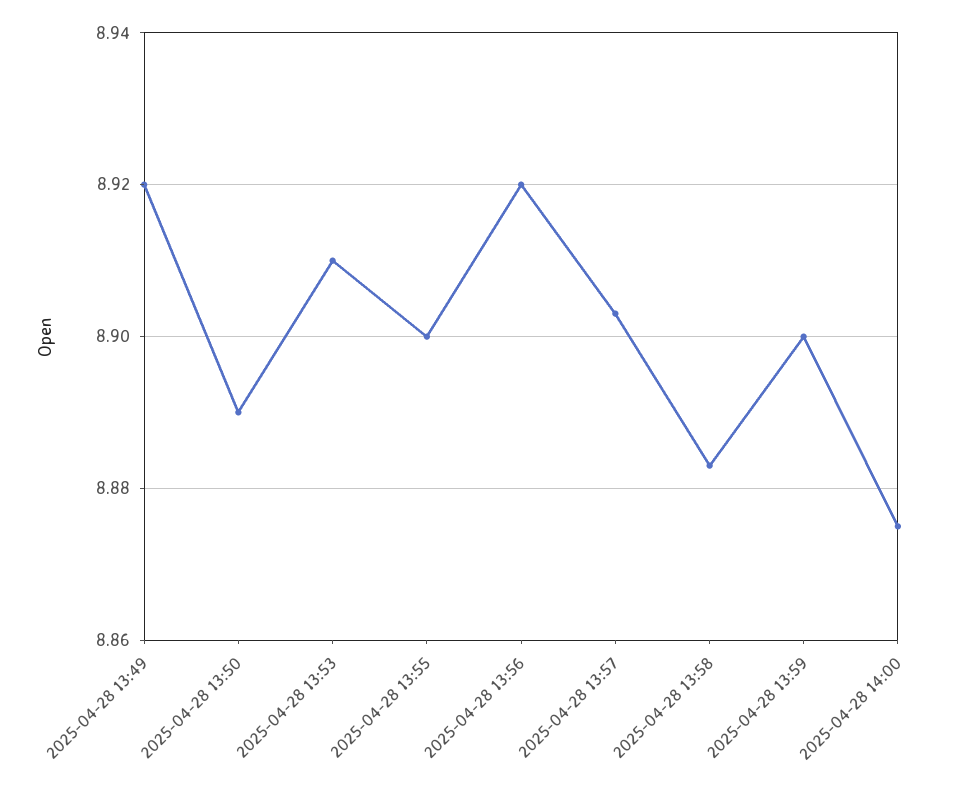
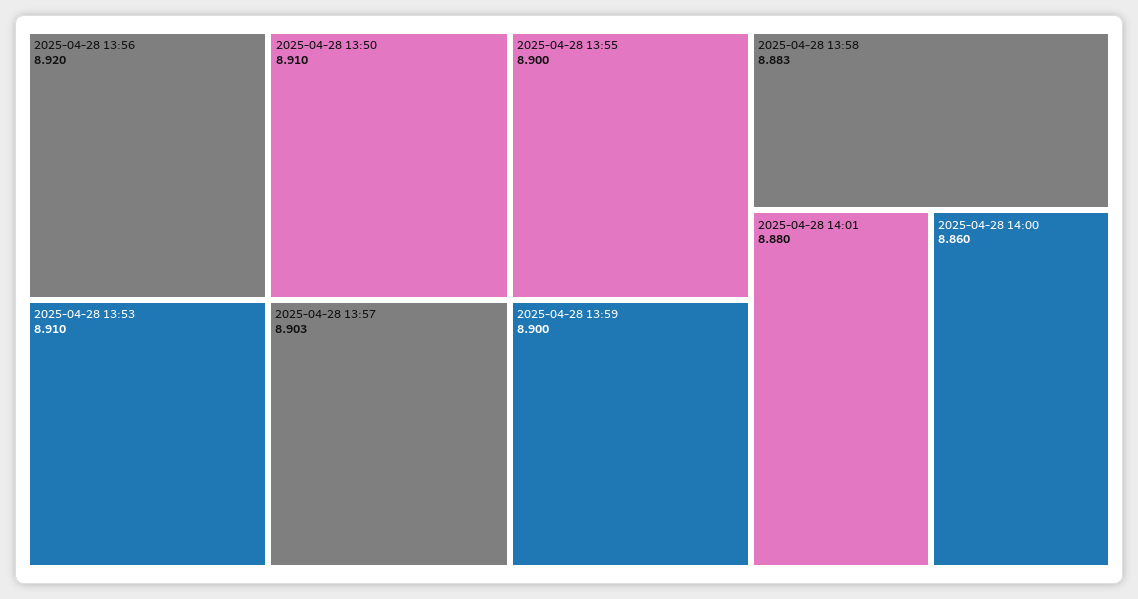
2025-04-28 13:49: 8.92 -> none
2025-04-28 13:50: 8.89 -> 8.91
2025-04-28 14:00: 8.875 -> 8.86
2025-04-28 14:01: none -> 8.88

